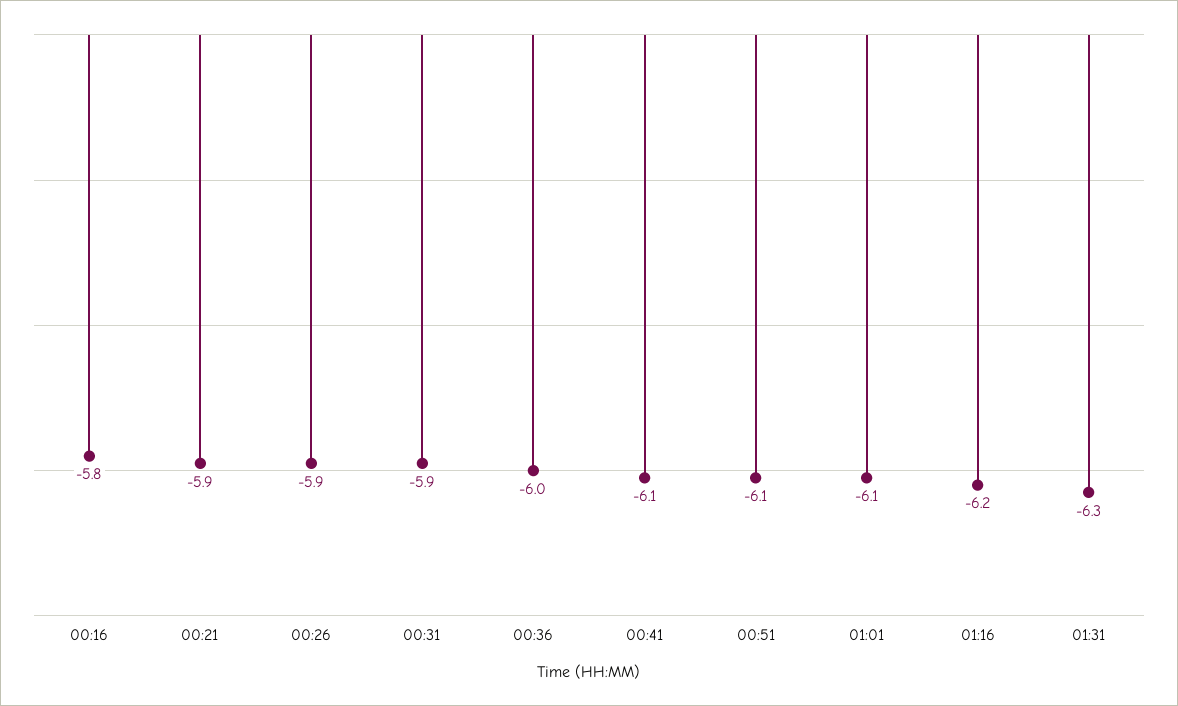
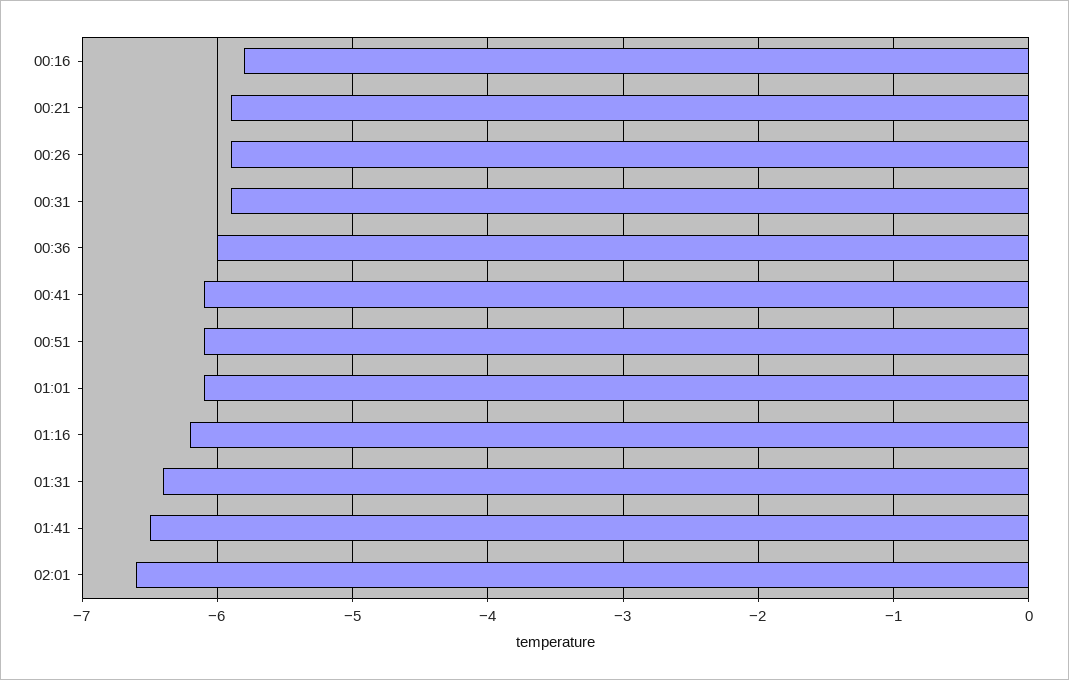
01:31: -6.3 -> -6.4
01:41: none -> -6.5
02:01: none -> -6.6

